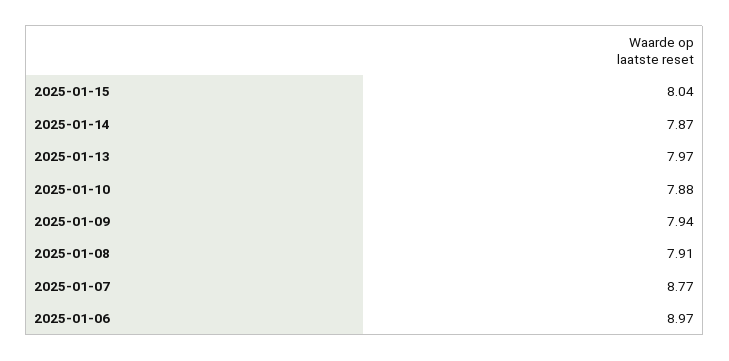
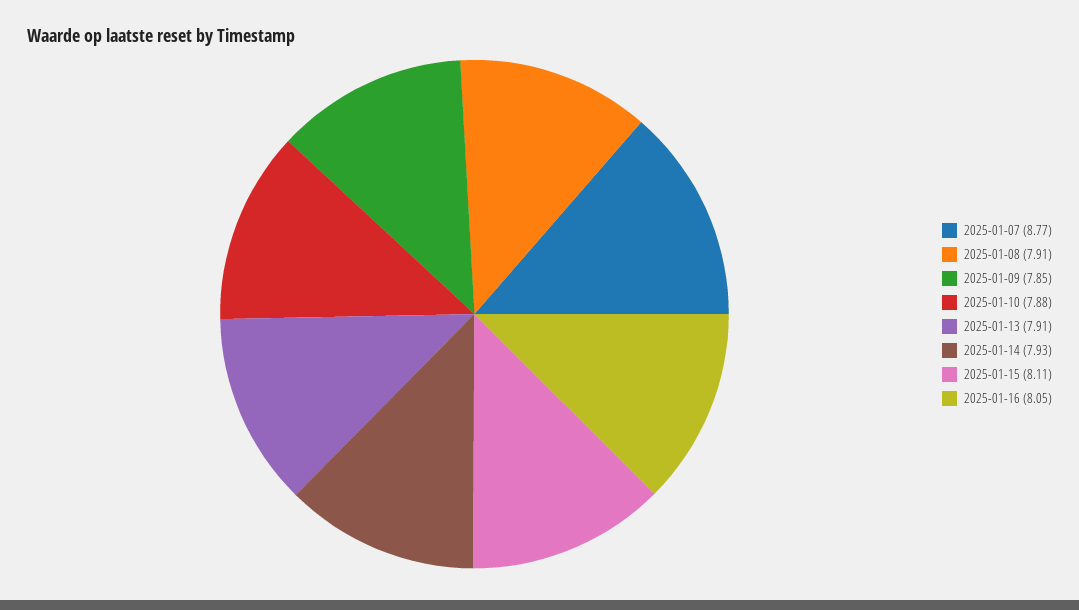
2025-01-15: 8.04 -> 8.11
2025-01-14: 7.87 -> 7.93
2025-01-13: 7.97 -> 7.91
2025-01-09: 7.94 -> 7.85
2025-01-06: 8.97 -> none
2025-01-16: none -> 8.05

